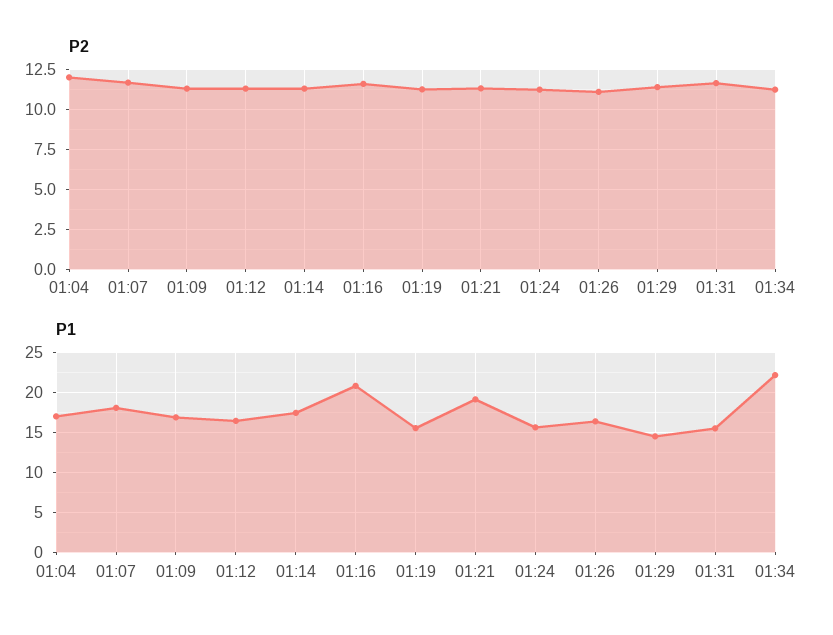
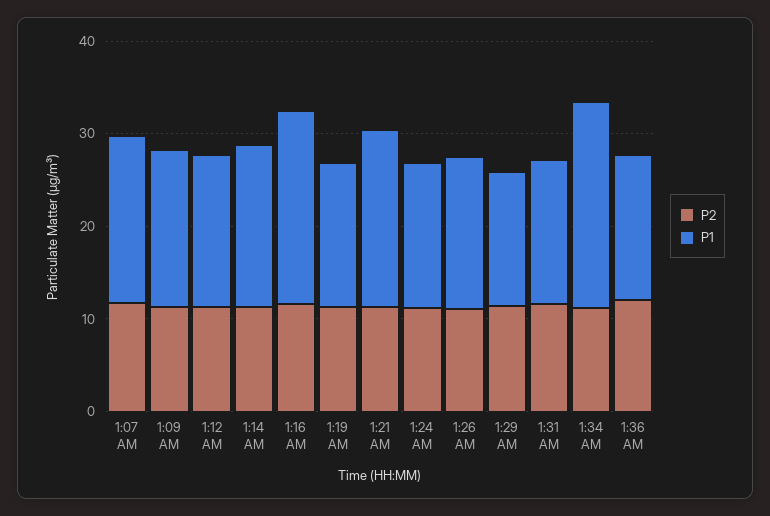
P2, 01:04: 12 -> none
P1, 01:04: 17 -> none
P2, 1:36 AM: none -> 12
P1, 1:36 AM: none -> 16

